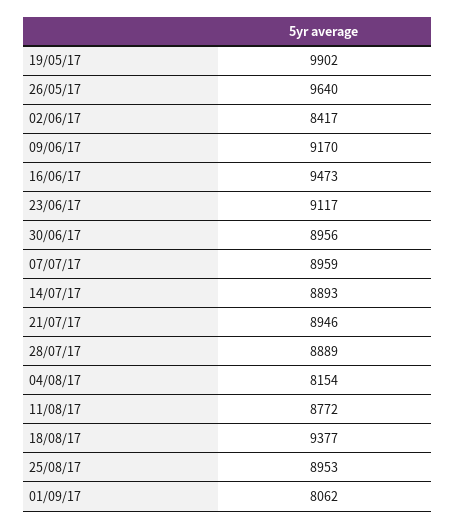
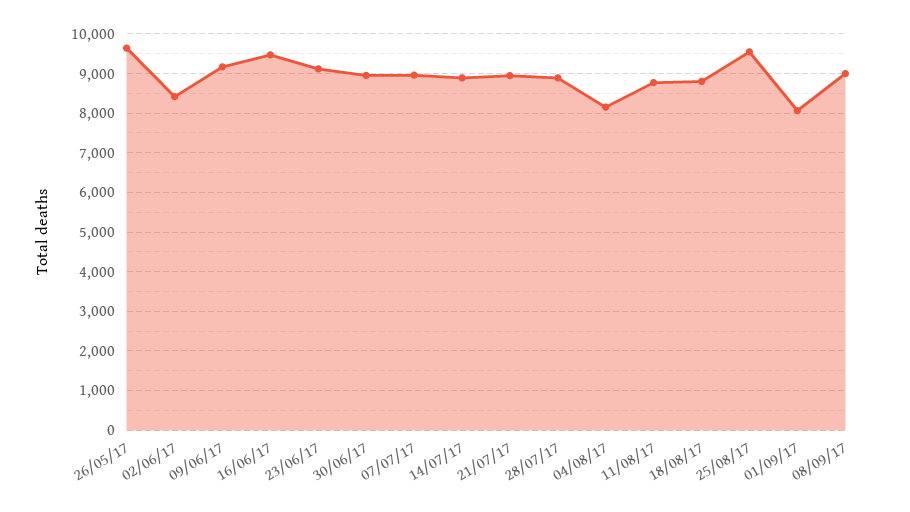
19/05/17: 9902 -> none
18/08/17: 9377 -> 8800
25/08/17: 8953 -> 9600
08/09/17: none -> 9000

